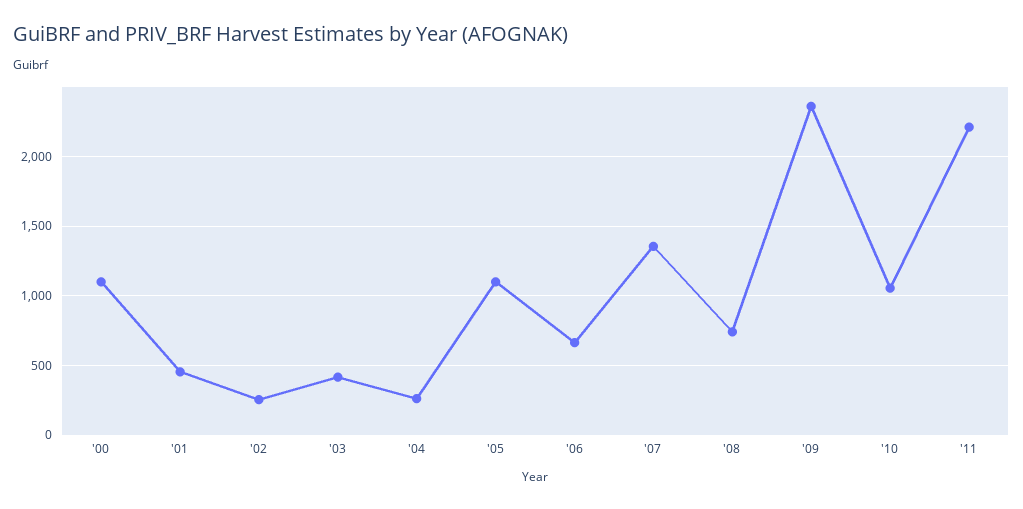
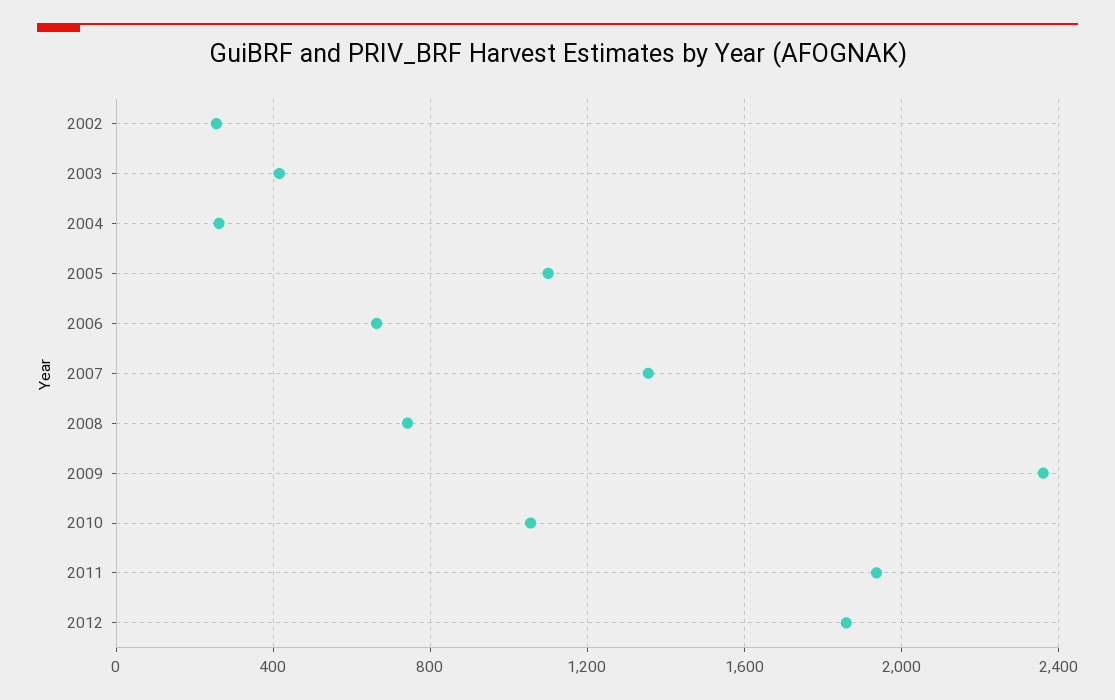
'00: 1100 -> none
'01: 450 -> none
'11: 2200 -> 1950
2012: none -> 1850

